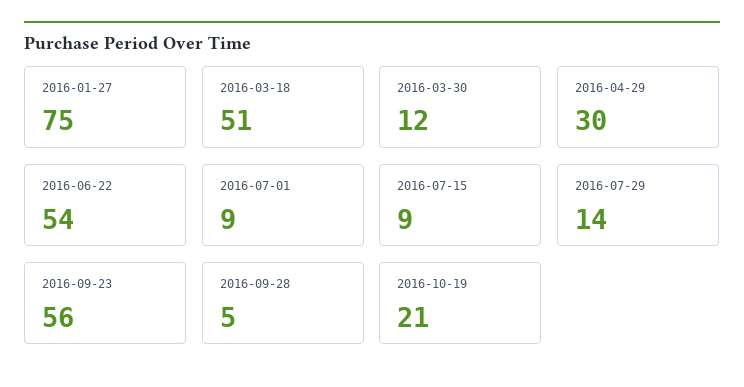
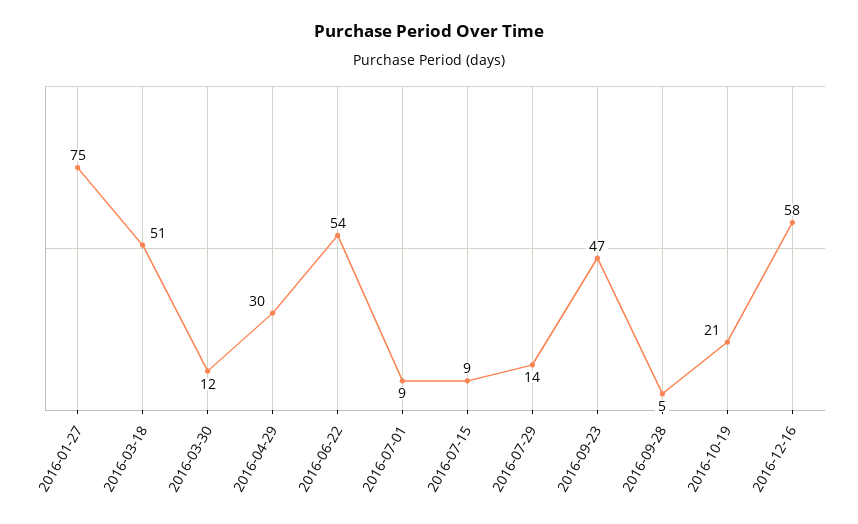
2016-09-23: 56 -> 47
2016-12-16: none -> 58

